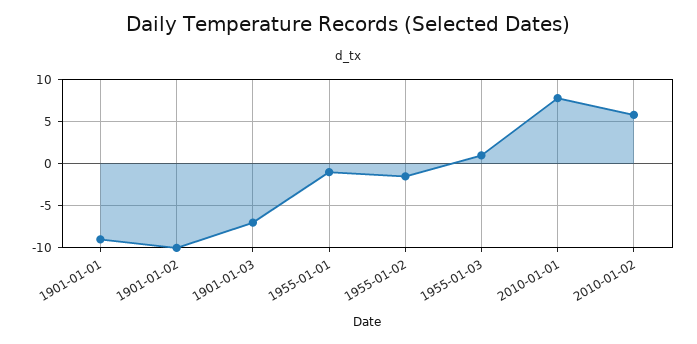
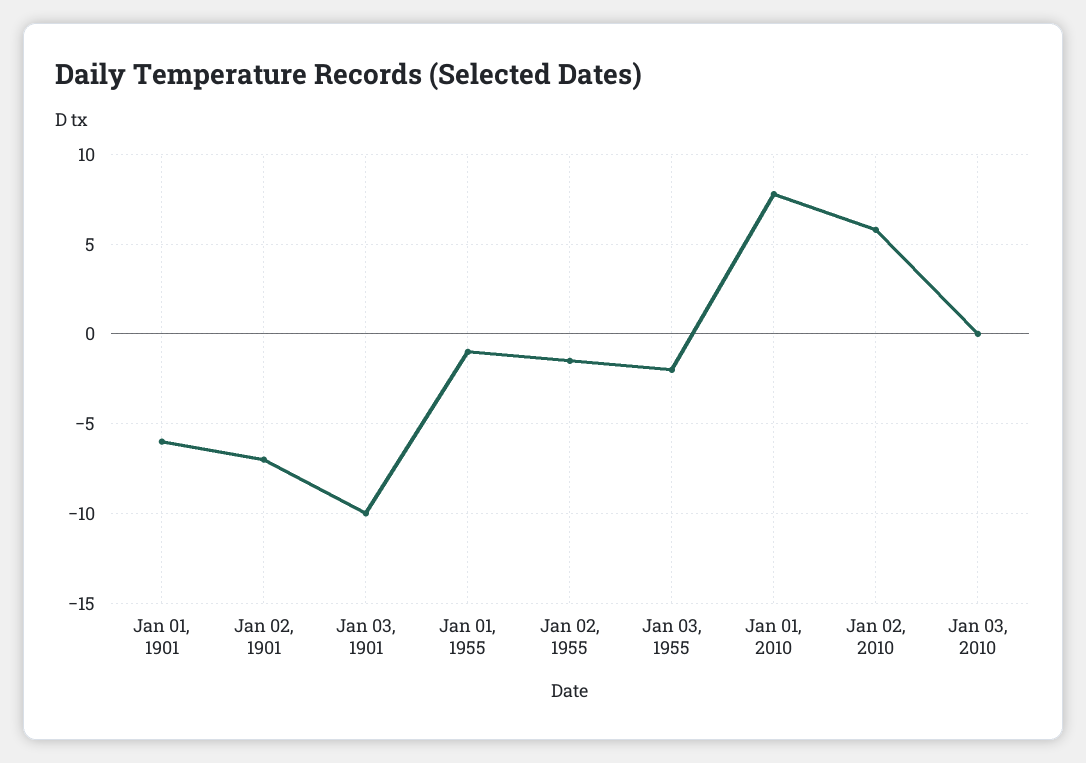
1901-01-01: -9 -> -6
1901-01-02: -10 -> -7
1901-01-03: -7 -> -10
1955-01-03: 1 -> -2
Jan 03, 2010: none -> 0

